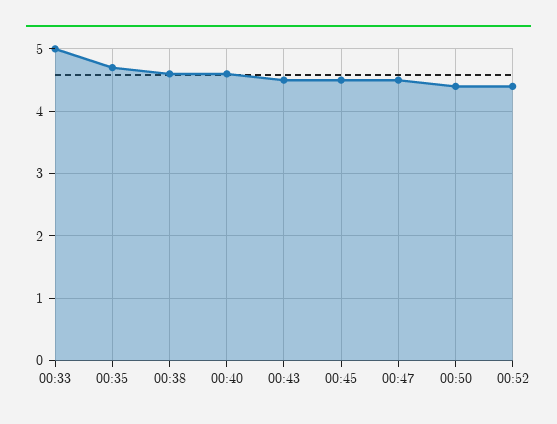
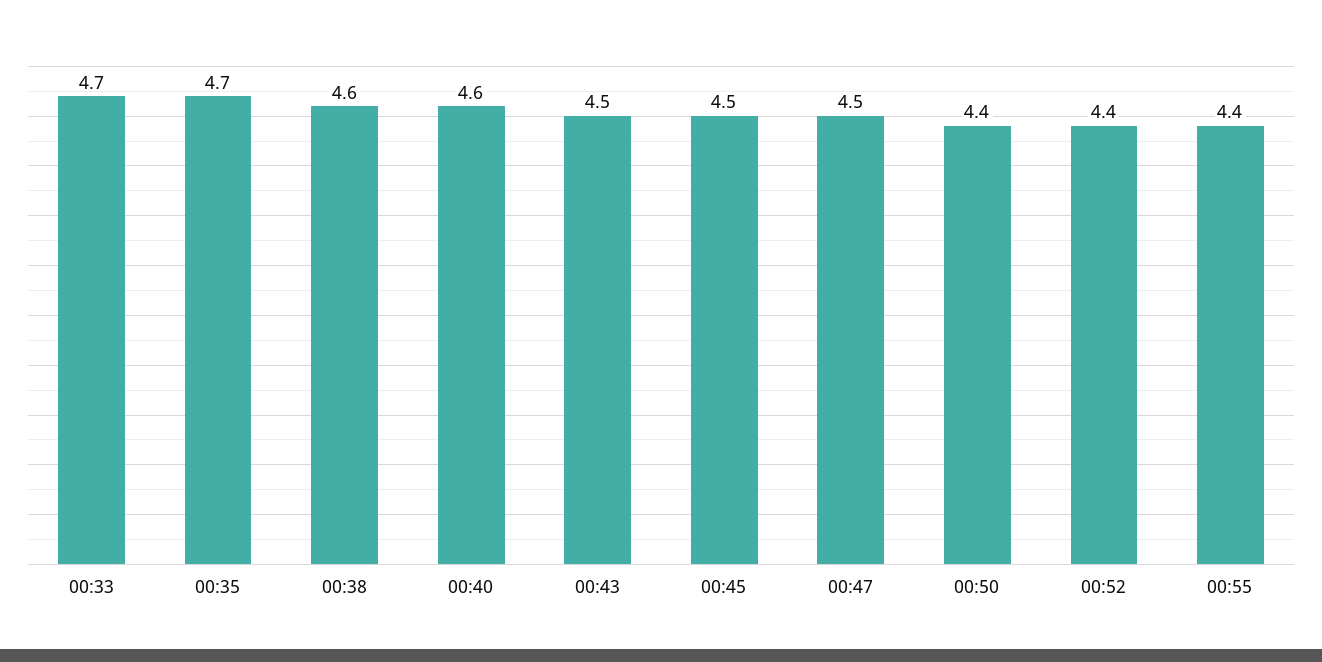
00:33: 5 -> 4.7
00:55: none -> 4.4

